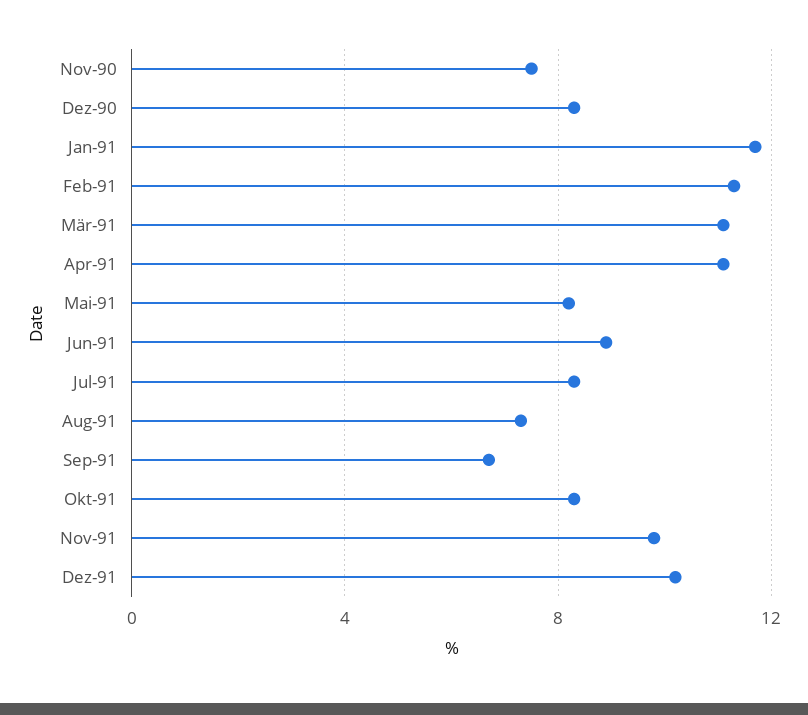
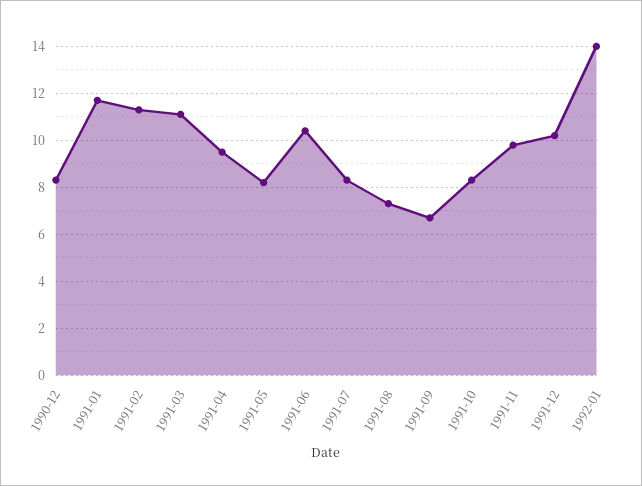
Nov-90: 7.5 -> none
Apr-91: 11 -> 9.5
Jun-91: 9 -> 10.5
1992-01: none -> 14

